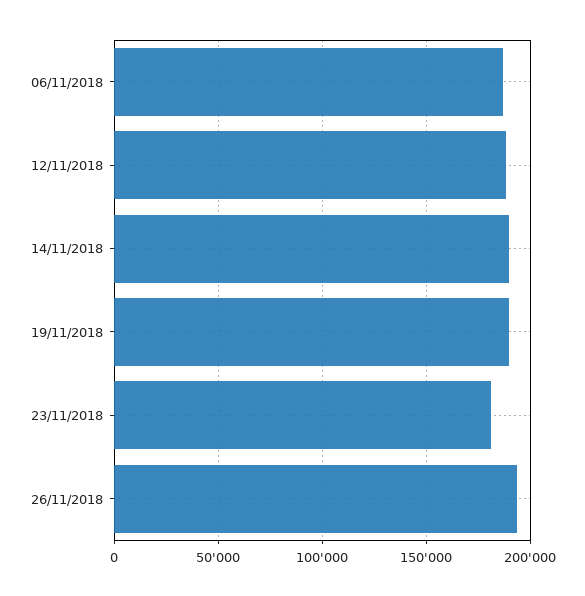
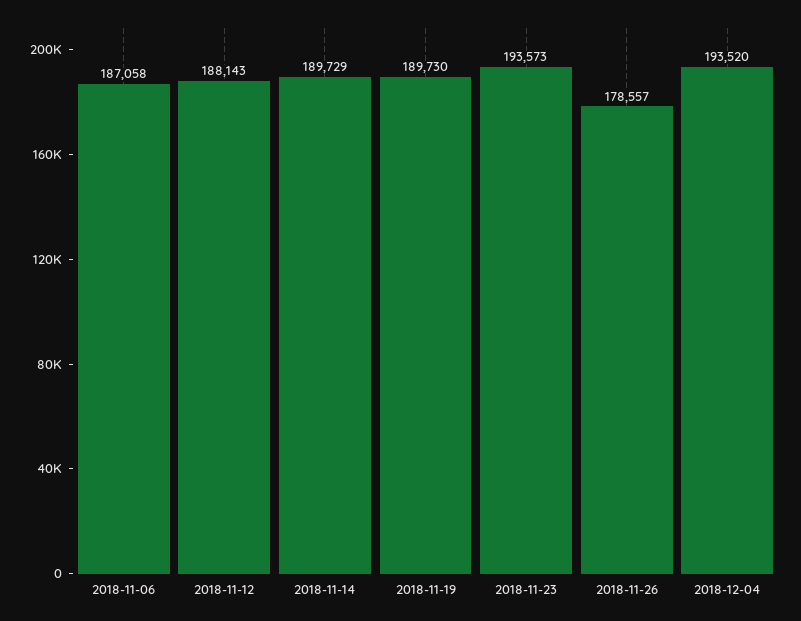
23/11/2018: 180000 -> 193573
26/11/2018: 195000 -> 178557
2018-12-04: none -> 193520

